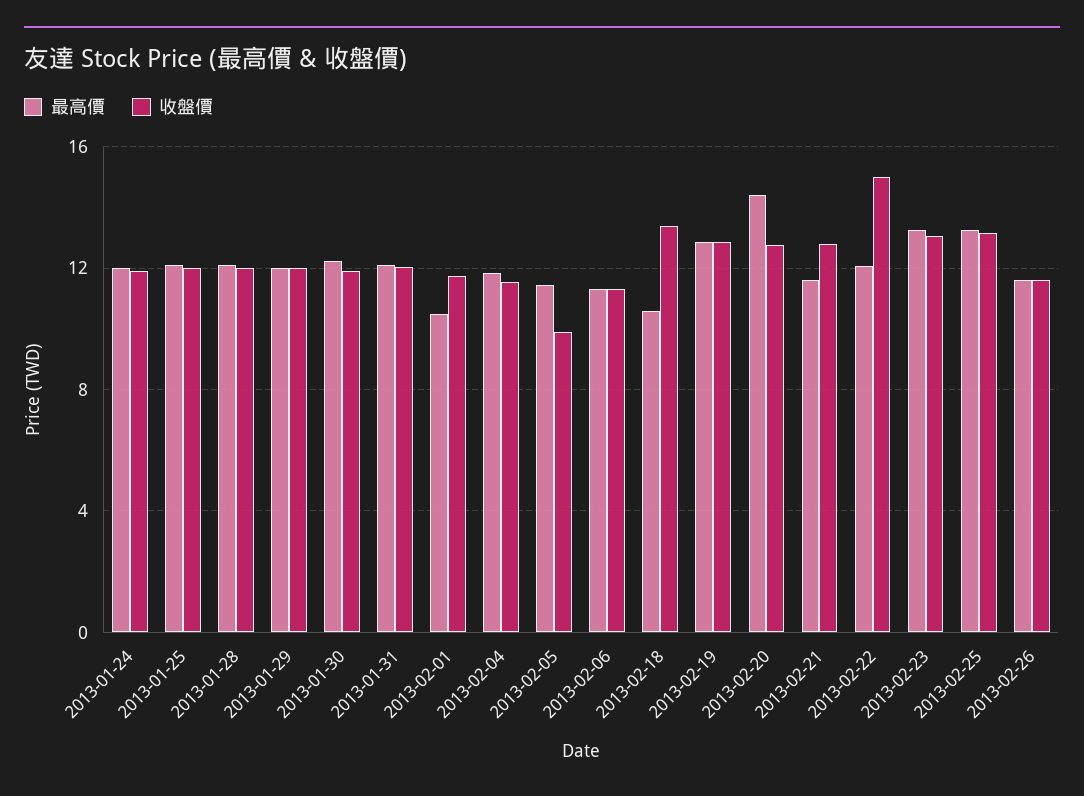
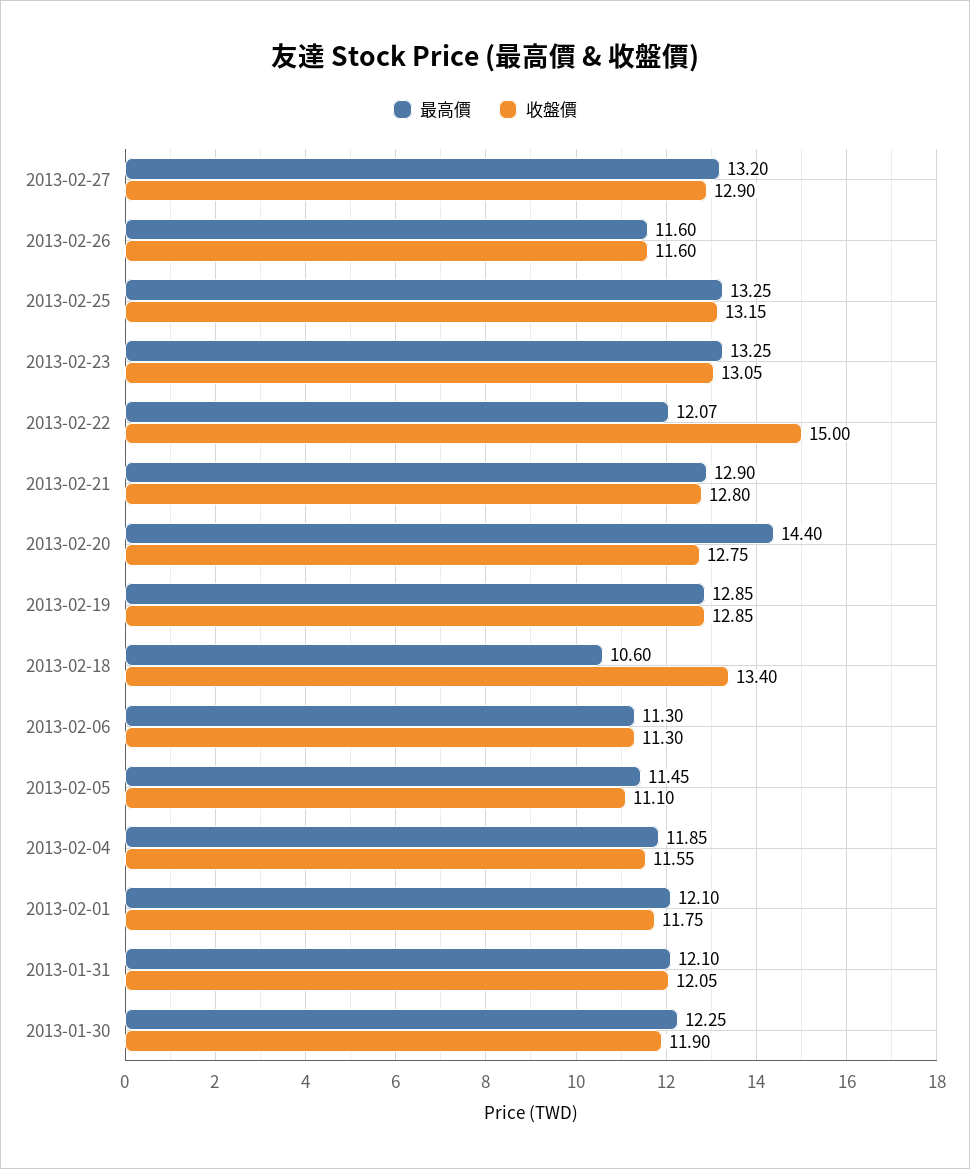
最高價, 2013-01-24: 12 -> none
收盤價, 2013-01-24: 12 -> none
最高價, 2013-01-25: 12 -> none
收盤價, 2013-01-25: 12 -> none
最高價, 2013-01-28: 12 -> none
收盤價, 2013-01-28: 12 -> none
最高價, 2013-01-29: 12 -> none
收盤價, 2013-01-29: 12 -> none
最高價, 2013-02-01: 10.5 -> 12.1
收盤價, 2013-02-05: 10 -> 11.1
最高價, 2013-02-21: 11.5 -> 12.9
最高價, 2013-02-27: none -> 13.2
收盤價, 2013-02-27: none -> 12.9

